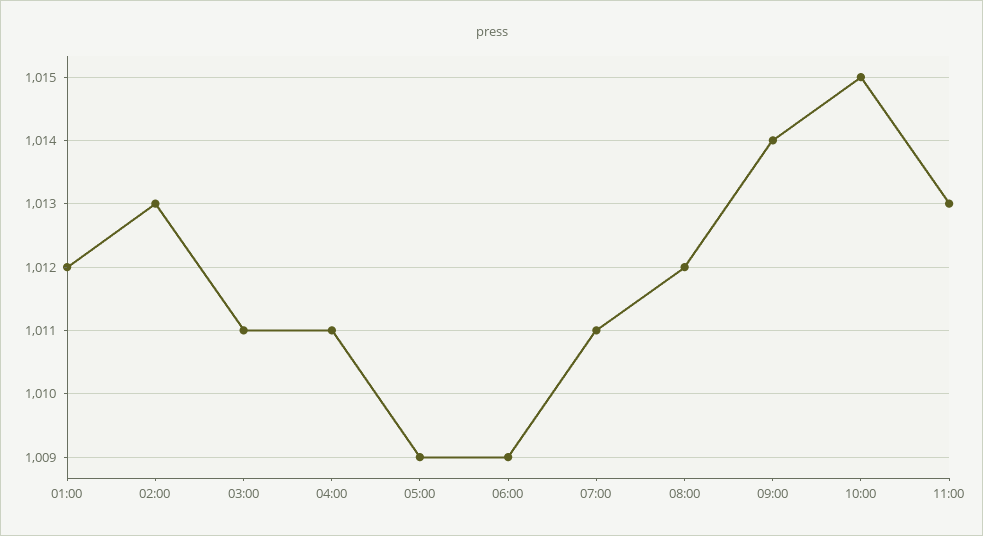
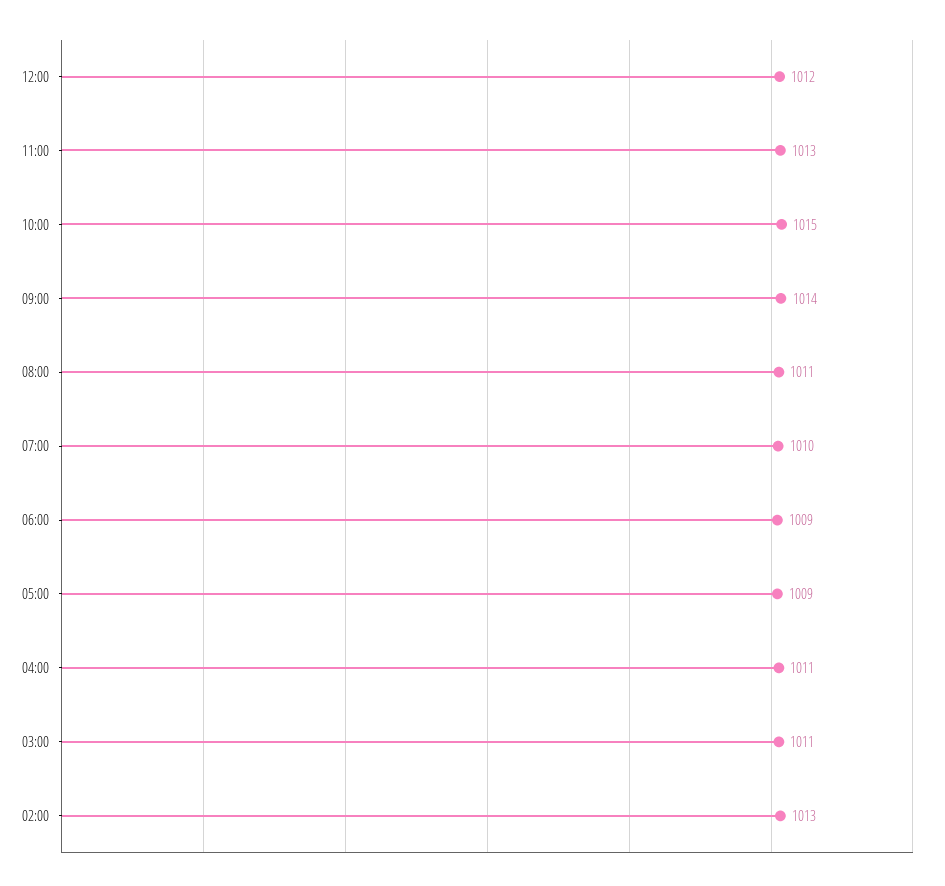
01:00: 1012 -> none
07:00: 1011 -> 1010
08:00: 1012 -> 1011
12:00: none -> 1012

